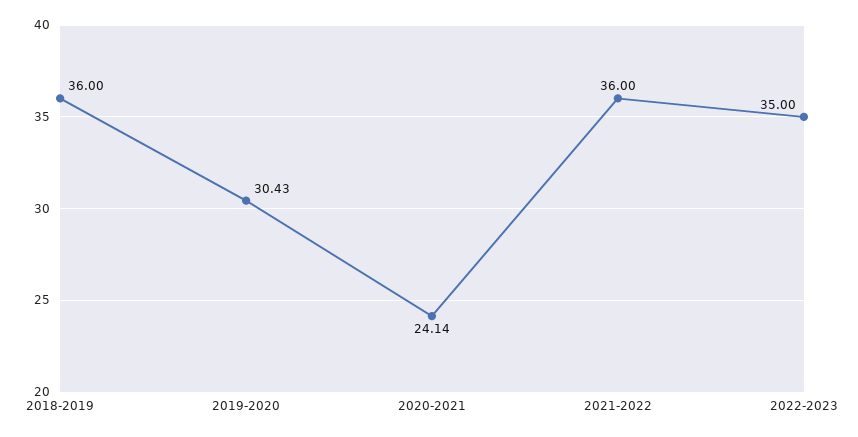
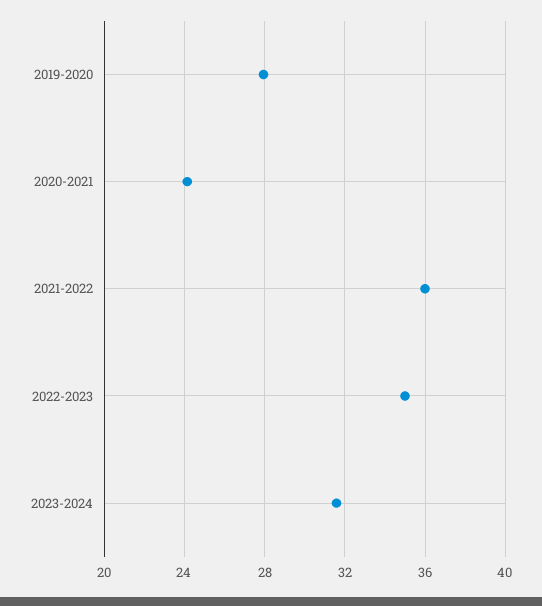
2018-2019: 36 -> none
2019-2020: 30.43 -> 28
2023-2024: none -> 31.5

